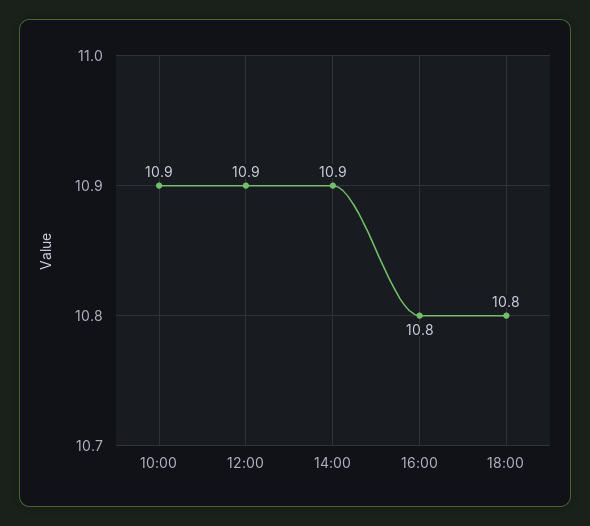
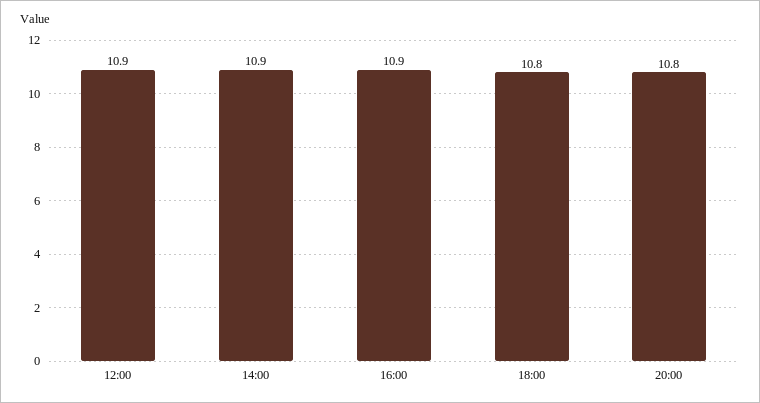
10:00: 10.9 -> none
16:00: 10.8 -> 10.9
20:00: none -> 10.8

